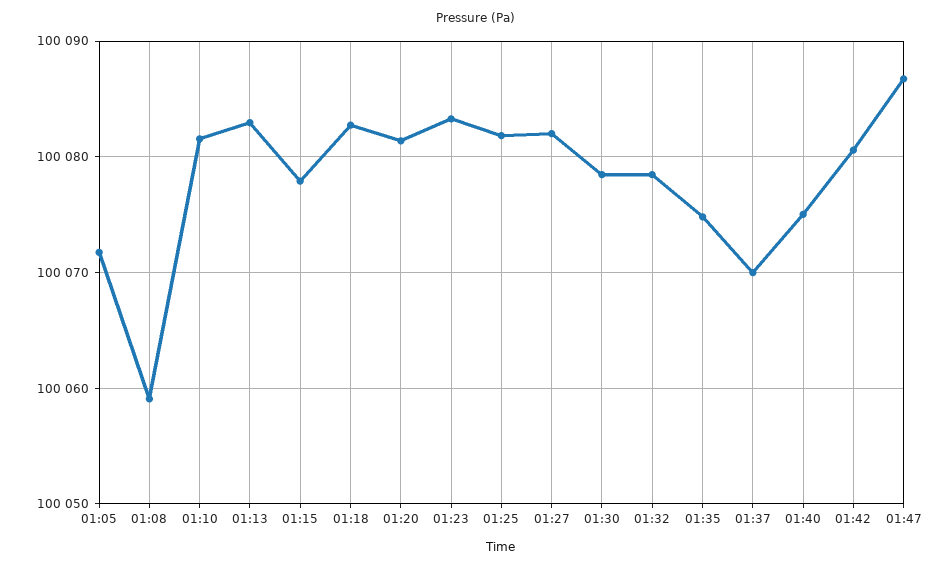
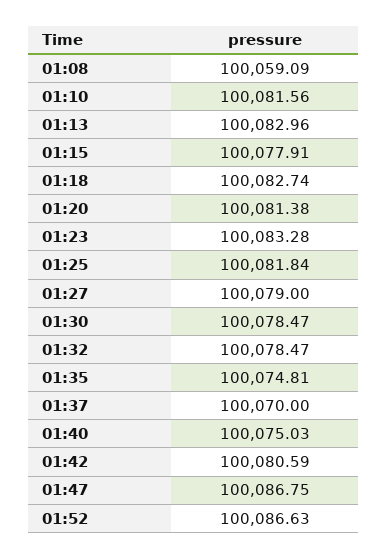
01:05: 100072 -> none
01:27: 100082 -> 100079
01:52: none -> 100086.63

